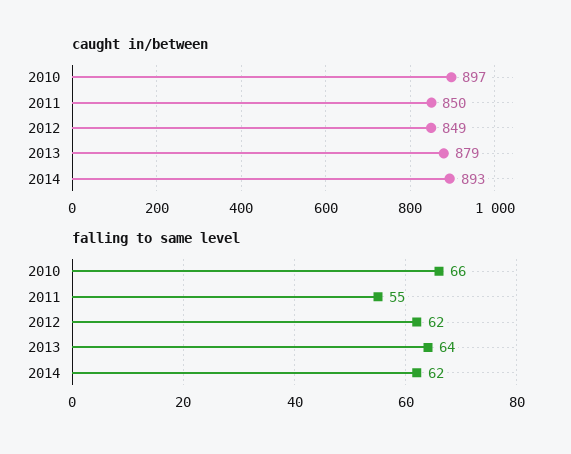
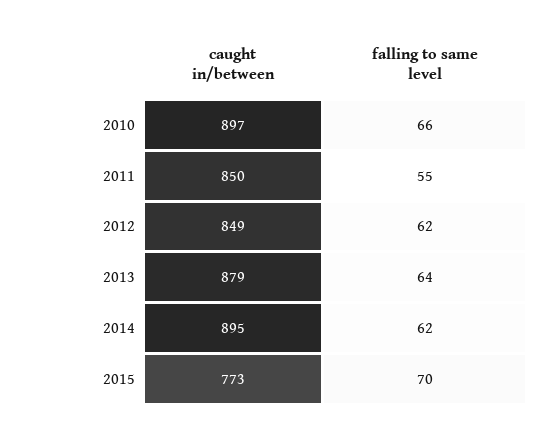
caught in/between, 2014: 893 -> 895
caught in/between, 2015: none -> 773
falling to same level, 2015: none -> 70

